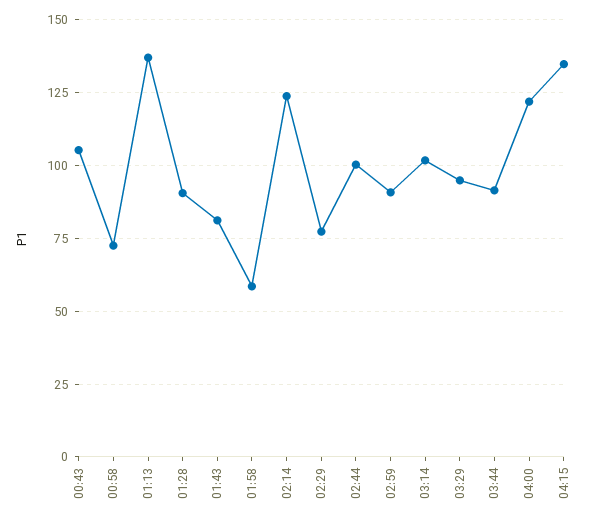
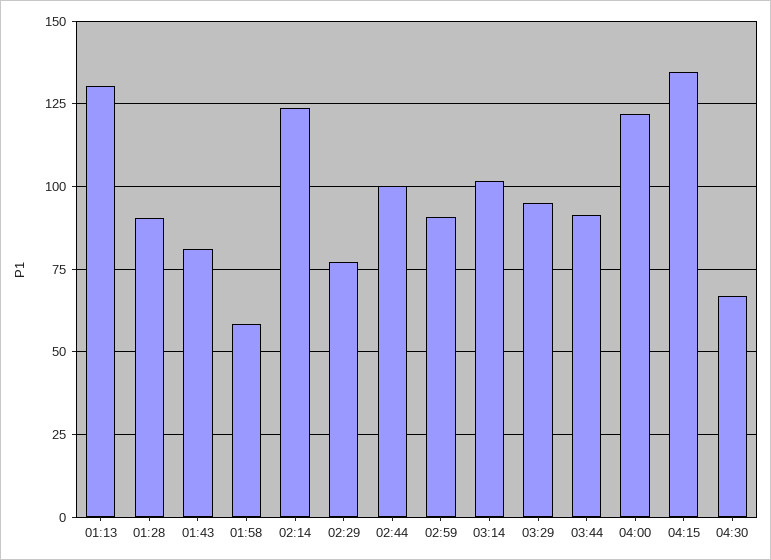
00:43: 105 -> none
00:58: 72.5 -> none
01:13: 137.5 -> 130
04:30: none -> 67.5

